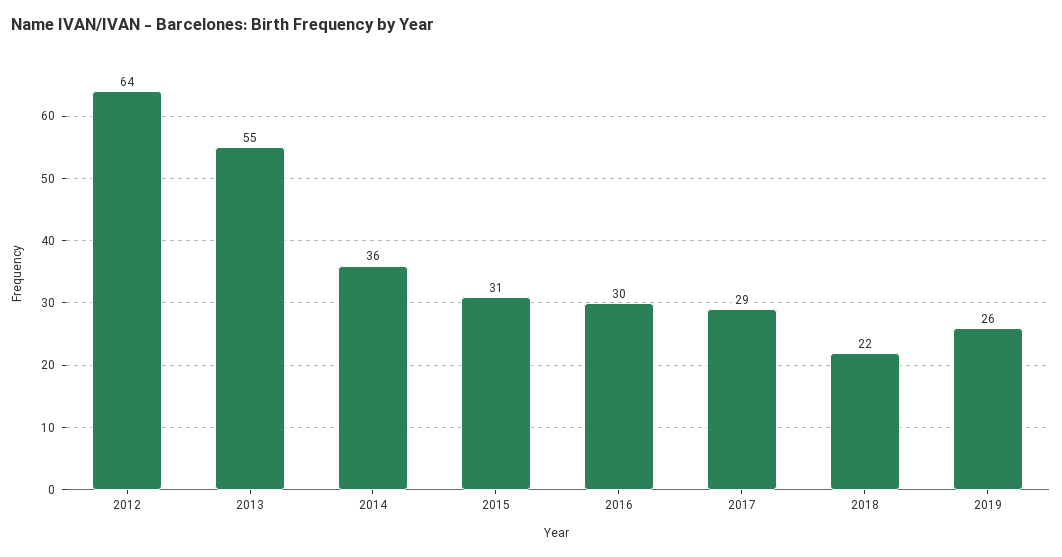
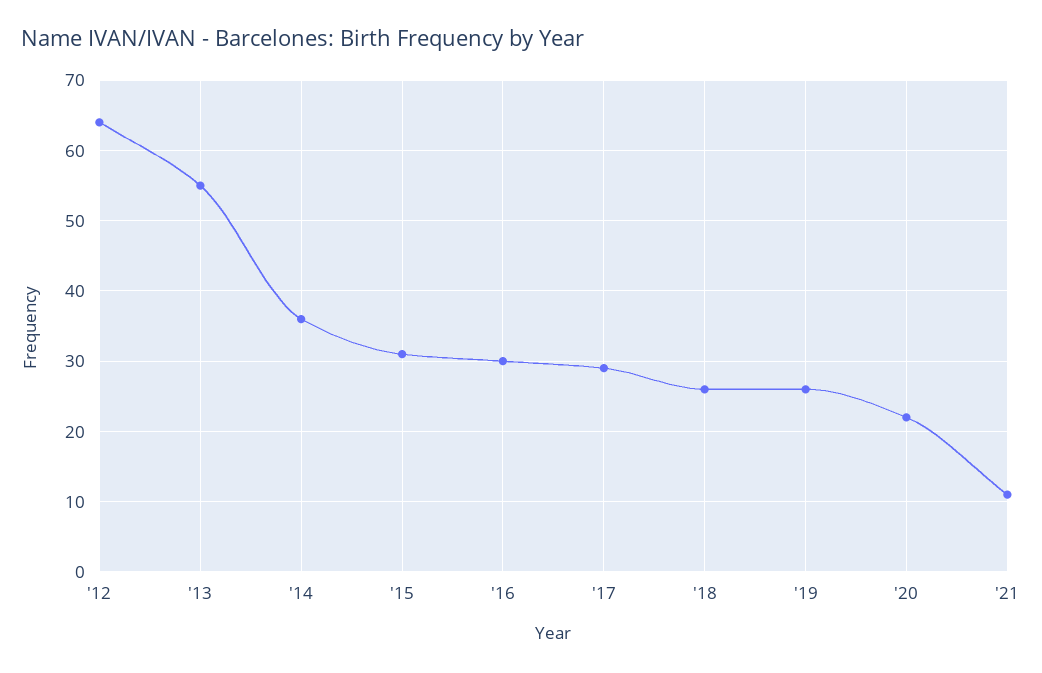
2018: 22 -> 26
'20: none -> 22
'21: none -> 11

